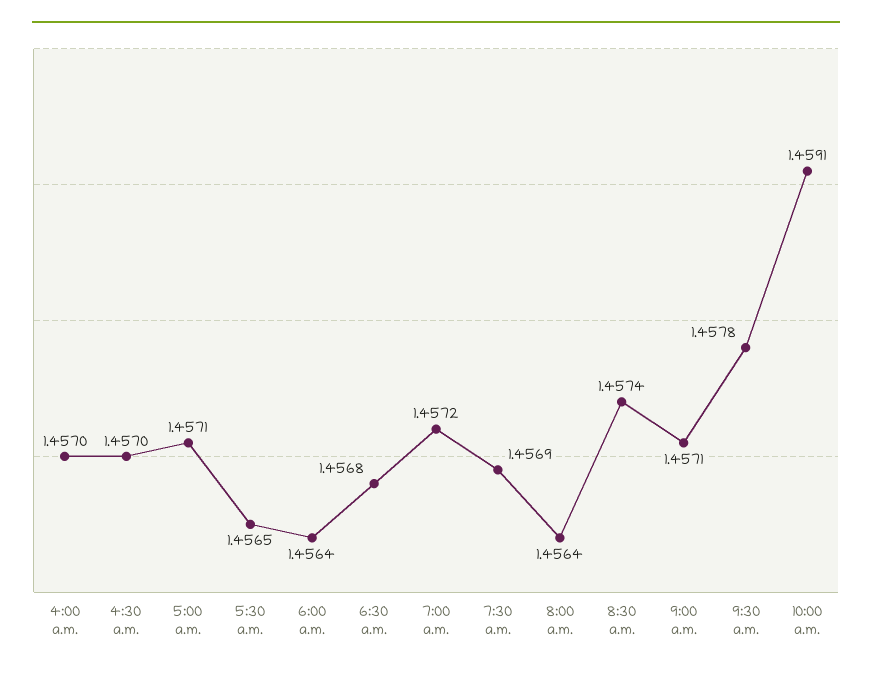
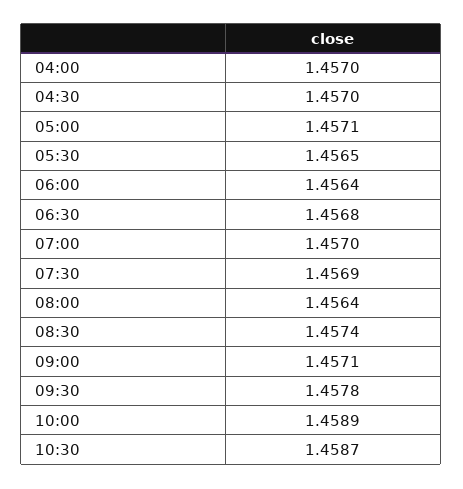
7:00 a.m.: 1.4572 -> 1.457
10:00 a.m.: 1.4591 -> 1.4589
10:30: none -> 1.4587

